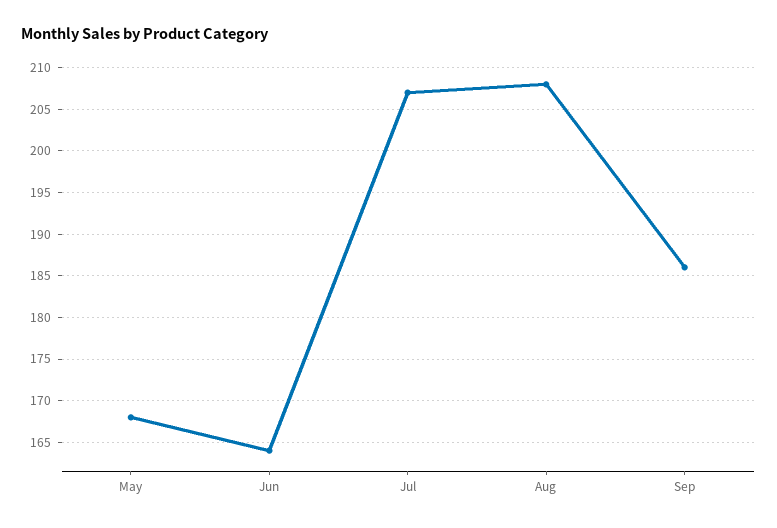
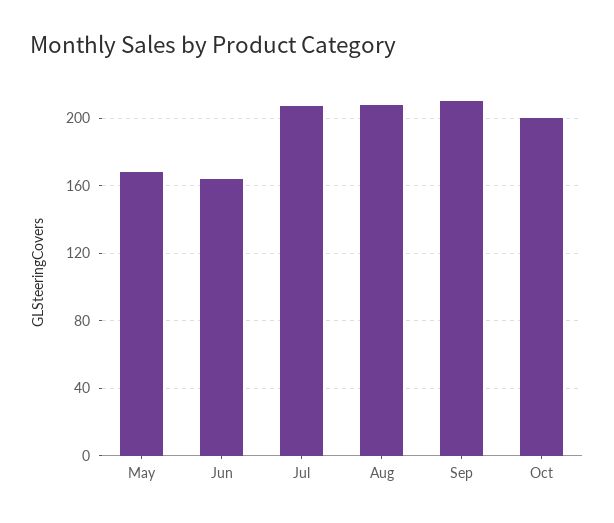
Sep: 186 -> 210
Oct: none -> 200

